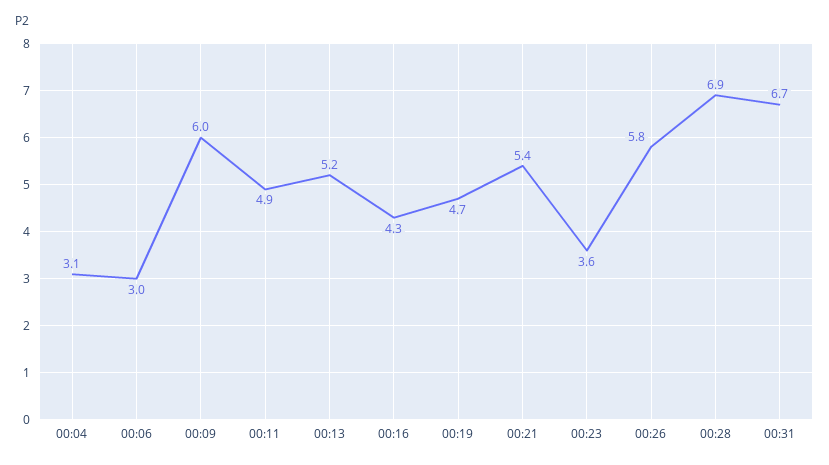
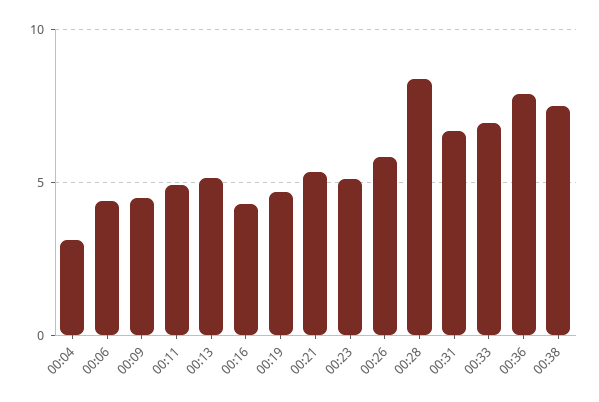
00:06: 3 -> 4.5
00:09: 6 -> 4.5
00:23: 3.6 -> 5
00:28: 6.9 -> 8.5
00:33: none -> 7
00:36: none -> 8
00:38: none -> 7.5

